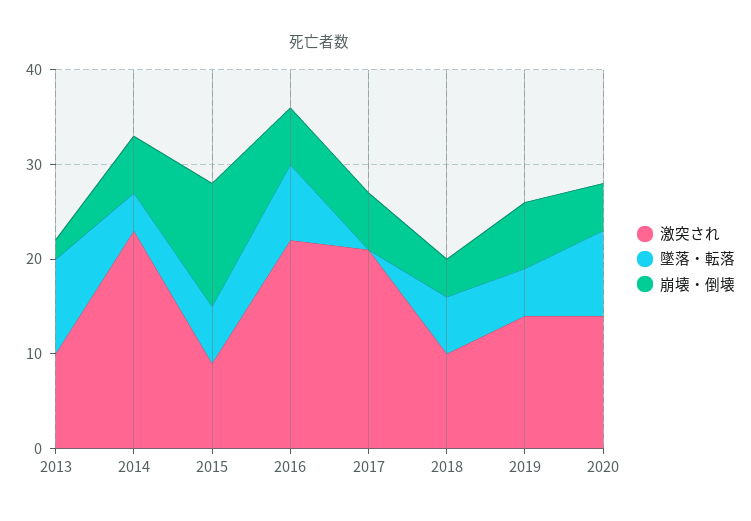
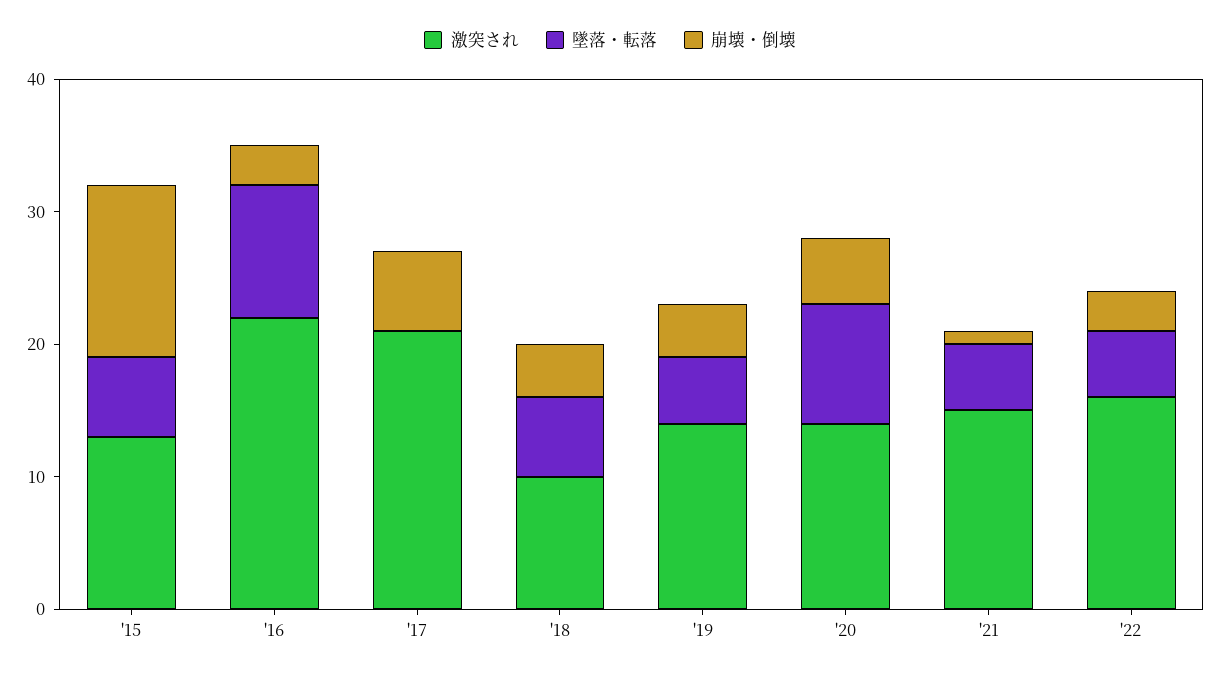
激突され, 2013: 10 -> none
墜落・転落, 2013: 10 -> none
崩壊・倒壊, 2013: 2 -> none
激突され, 2014: 23 -> none
墜落・転落, 2014: 4 -> none
崩壊・倒壊, 2014: 6 -> none
激突され, 2015: 9 -> 13
墜落・転落, 2016: 8 -> 10
崩壊・倒壊, 2016: 6 -> 3
崩壊・倒壊, 2019: 7 -> 4
激突され, '21: none -> 15
墜落・転落, '21: none -> 5
崩壊・倒壊, '21: none -> 1
激突され, '22: none -> 16
墜落・転落, '22: none -> 5
崩壊・倒壊, '22: none -> 3

